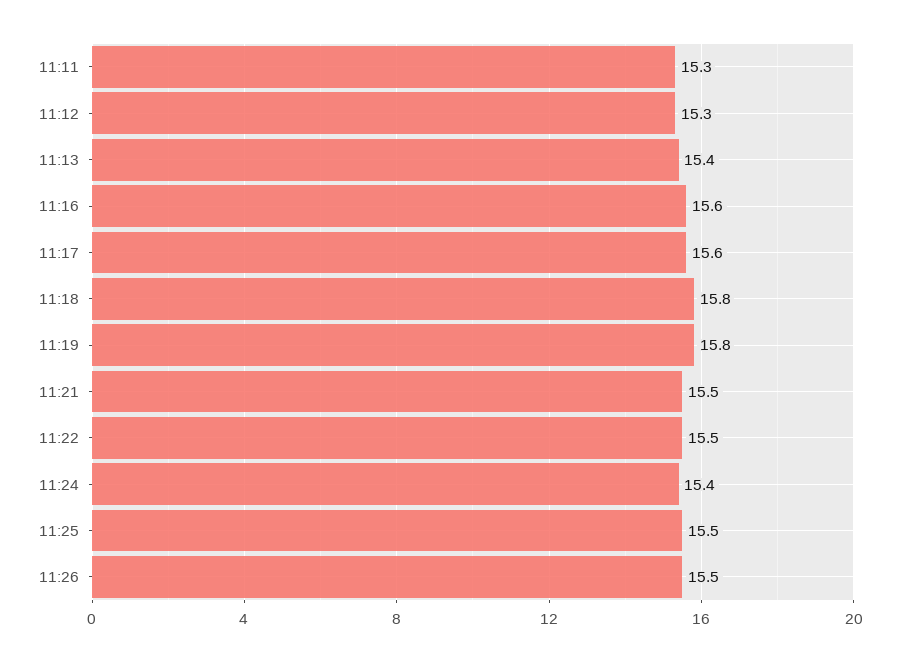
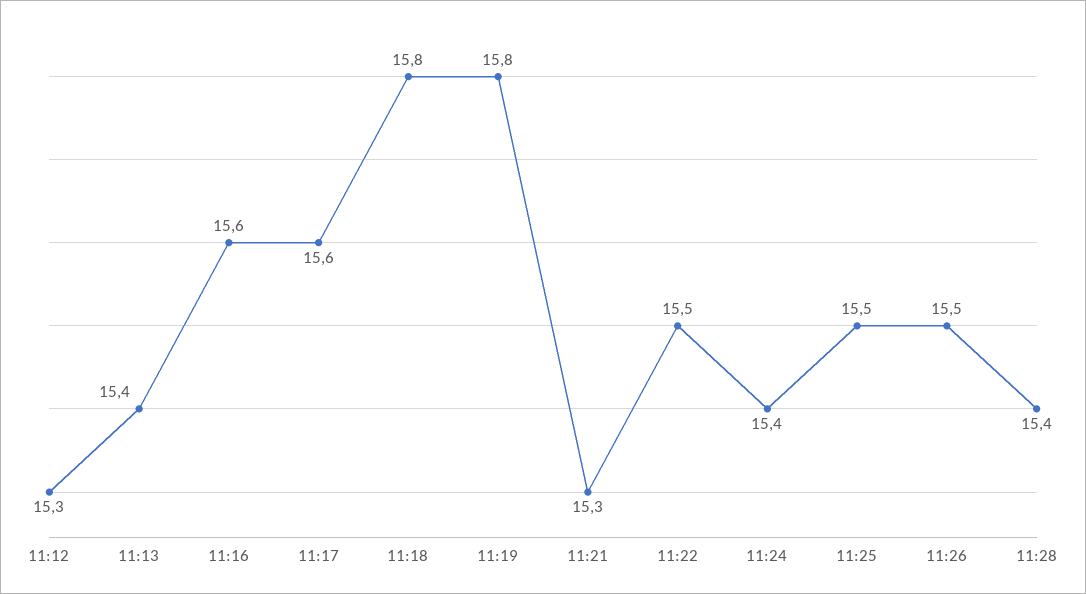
11:11: 15.3 -> none
11:21: 15.5 -> 15.3
11:28: none -> 15.4

